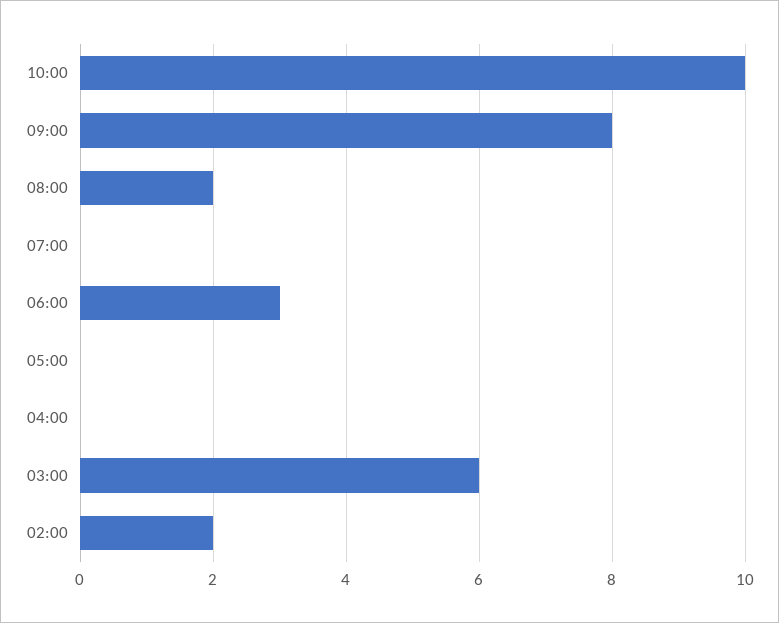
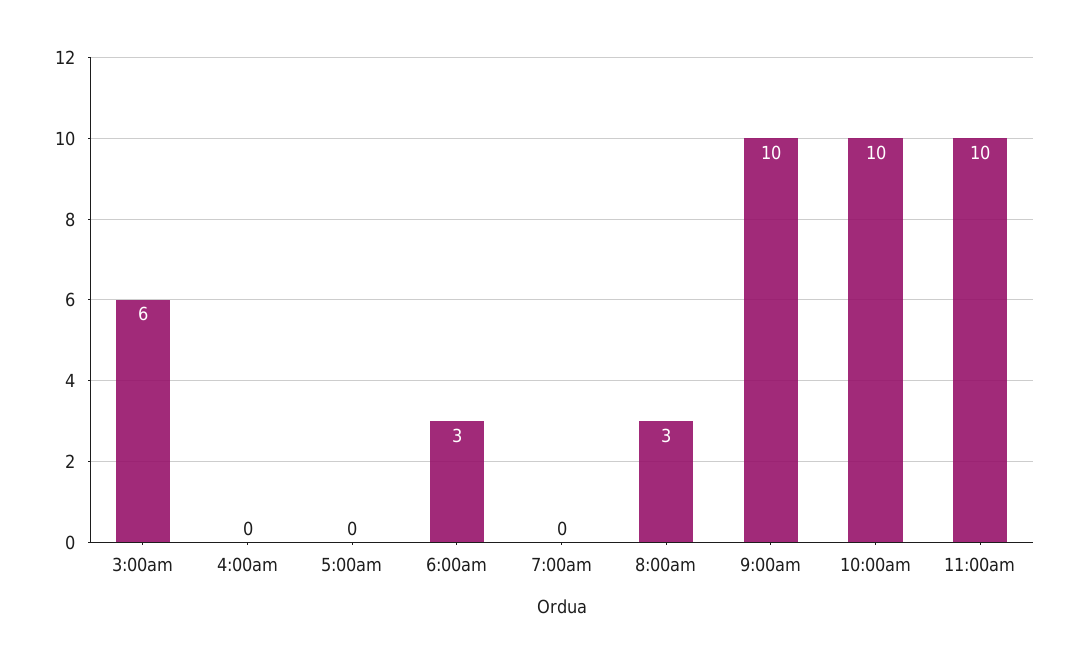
09:00: 8 -> 10
08:00: 2 -> 3
02:00: 2 -> none
11:00am: none -> 10

